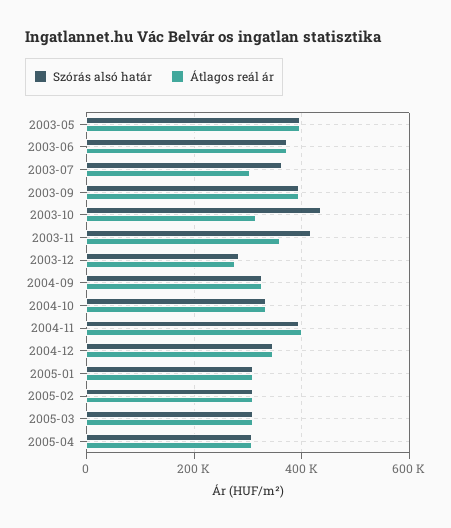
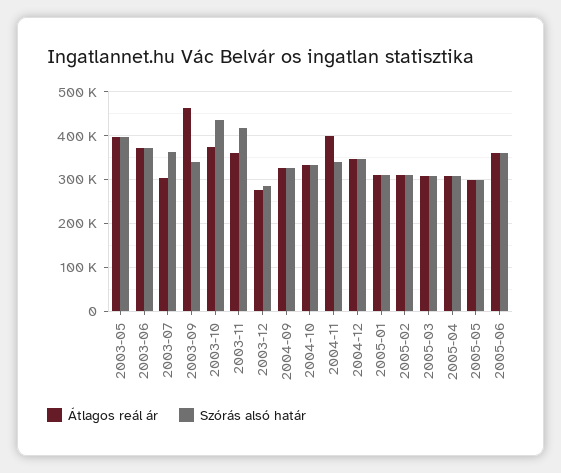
Szórás alsó határ, 2003-09: 400000 -> 340000
Átlagos reál ár, 2003-09: 400000 -> 460000
Átlagos reál ár, 2003-10: 320000 -> 380000
Szórás alsó határ, 2004-11: 400000 -> 340000
Átlagos reál ár, 2005-05: none -> 300000
Szórás alsó határ, 2005-05: none -> 300000
Átlagos reál ár, 2005-06: none -> 360000
Szórás alsó határ, 2005-06: none -> 360000

